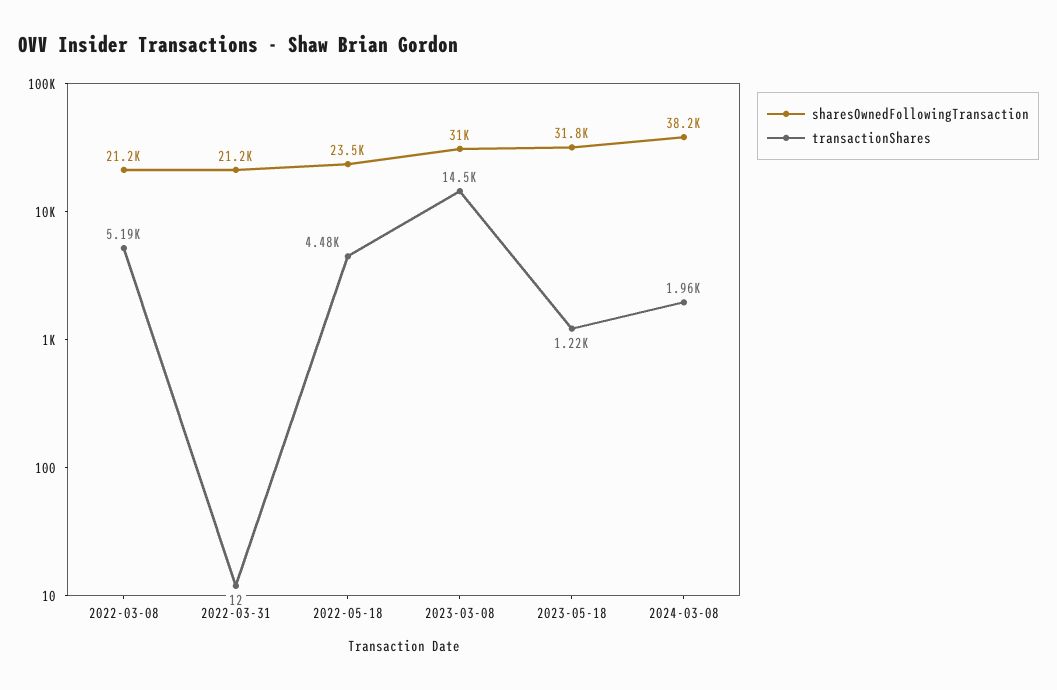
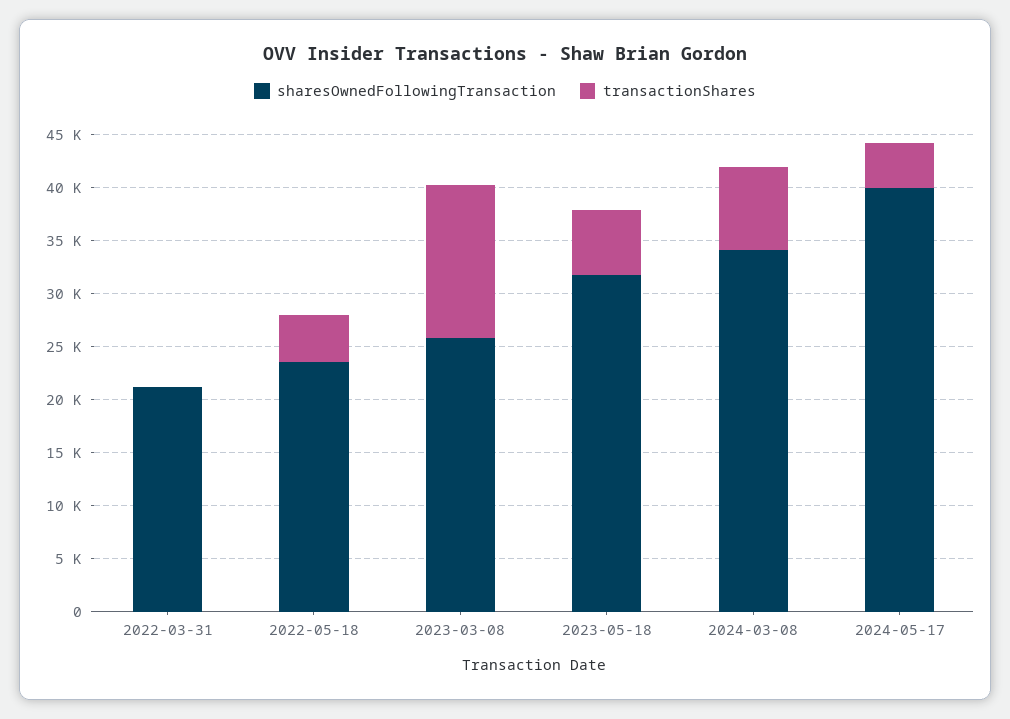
sharesOwnedFollowingTransaction, 2022-03-08: 21200 -> none
transactionShares, 2022-03-08: 5190 -> none
sharesOwnedFollowingTransaction, 2023-03-08: 31000 -> 26000
transactionShares, 2023-05-18: 1220 -> 6000
sharesOwnedFollowingTransaction, 2024-03-08: 38200 -> 34000
transactionShares, 2024-03-08: 1960 -> 8000
sharesOwnedFollowingTransaction, 2024-05-17: none -> 40000
transactionShares, 2024-05-17: none -> 4000

